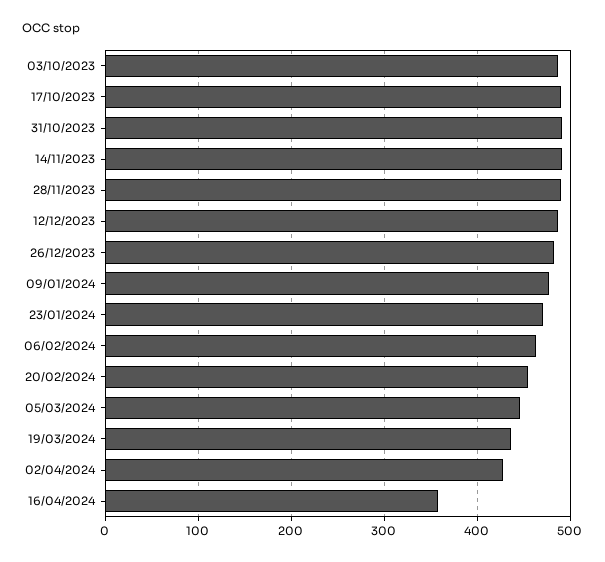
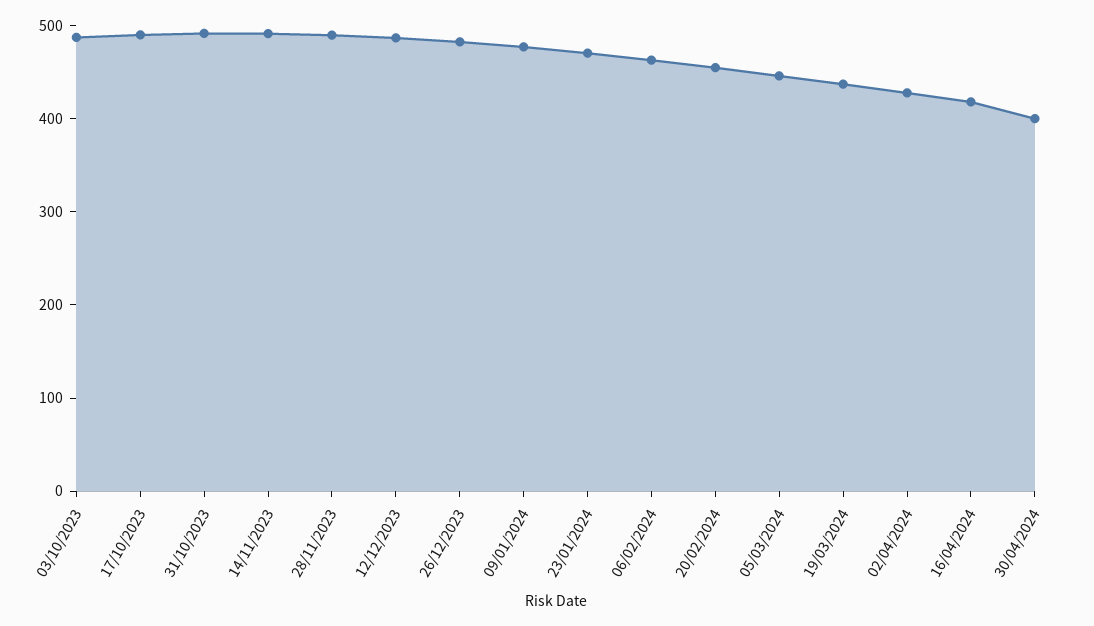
16/04/2024: 360 -> 420
30/04/2024: none -> 400

